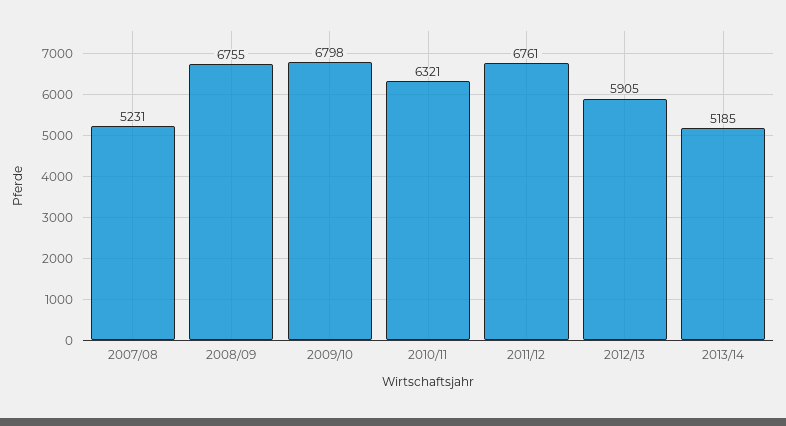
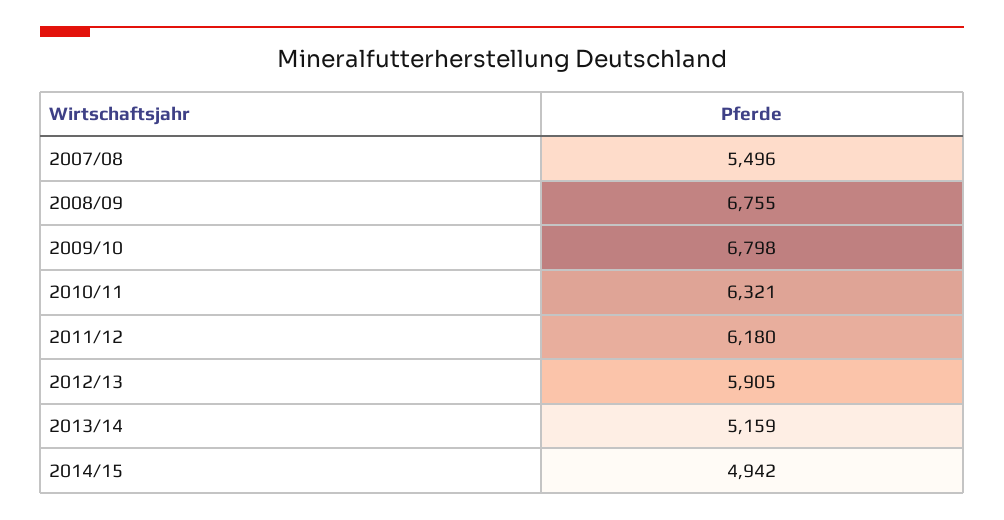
2007/08: 5231 -> 5496
2011/12: 6761 -> 6180
2013/14: 5185 -> 5159
2014/15: none -> 4942

